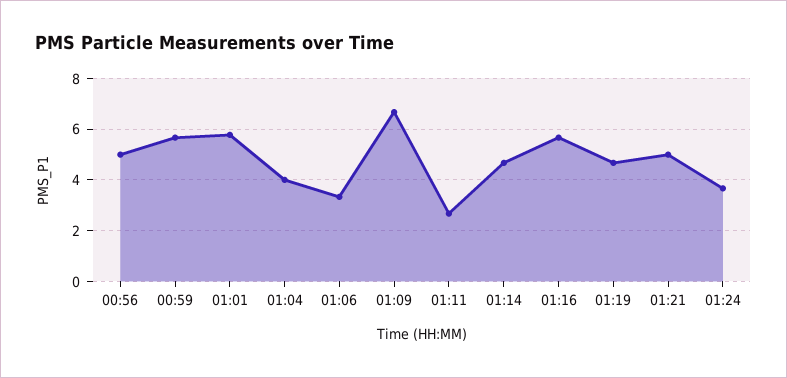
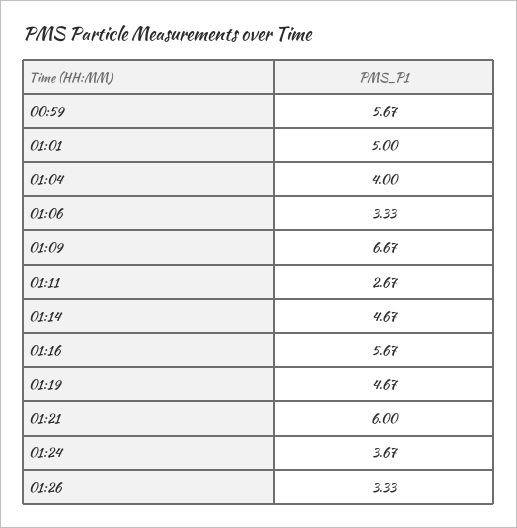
00:56: 5 -> none
01:01: 5.75 -> 5
01:21: 5 -> 6
01:26: none -> 3.33

